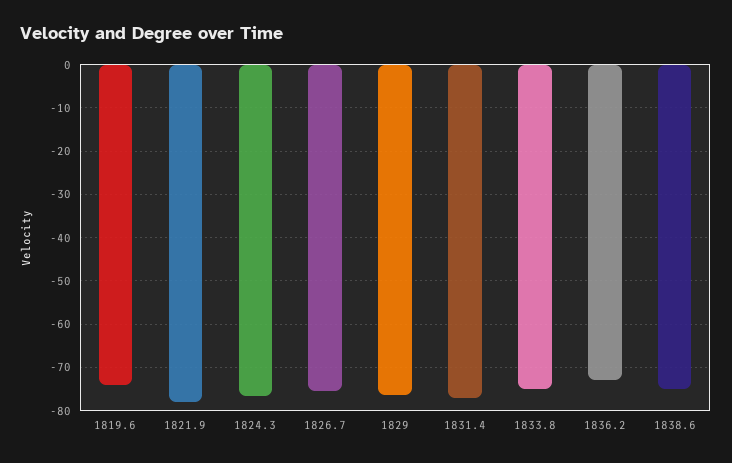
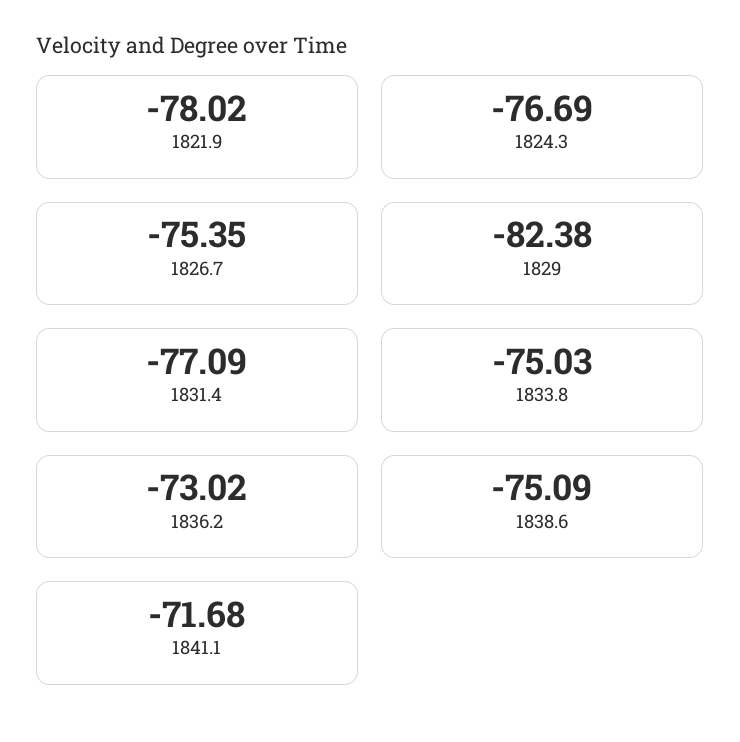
1819.6: -74 -> none
1829: -76 -> -82.38
1841.1: none -> -71.68

